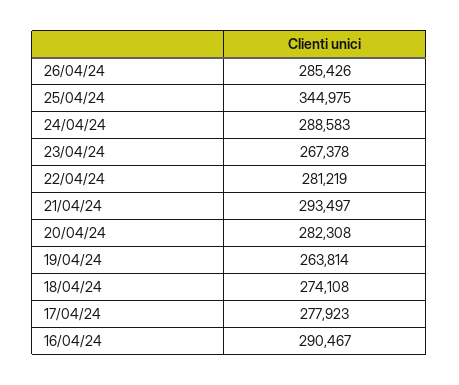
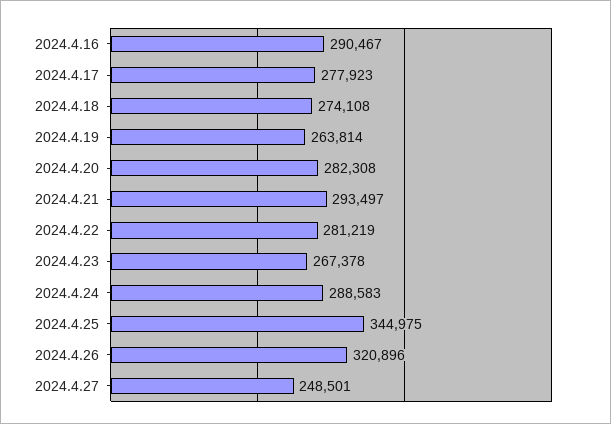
26/04/24: 285426 -> 320896
2024.4.27: none -> 248501

